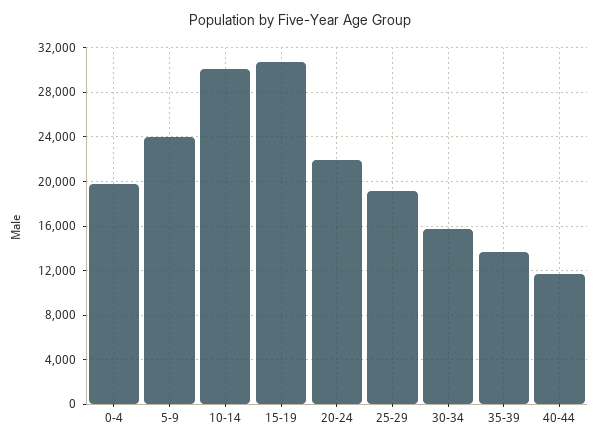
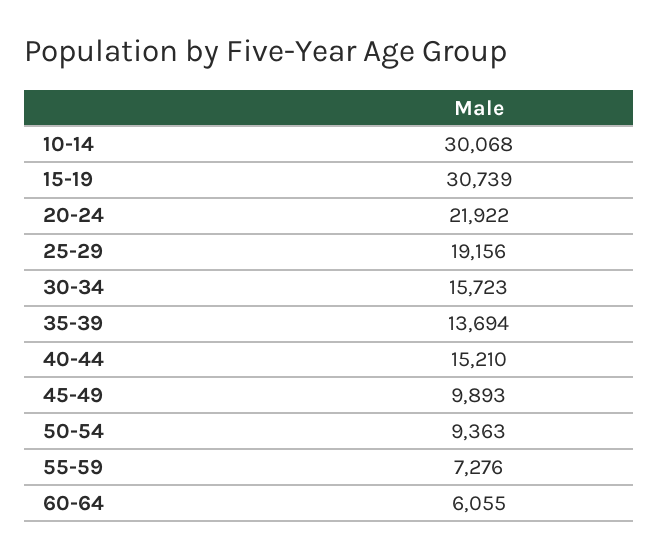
0-4: 20000 -> none
5-9: 24000 -> none
40-44: 12000 -> 15210
45-49: none -> 9893
50-54: none -> 9363
55-59: none -> 7276
60-64: none -> 6055

